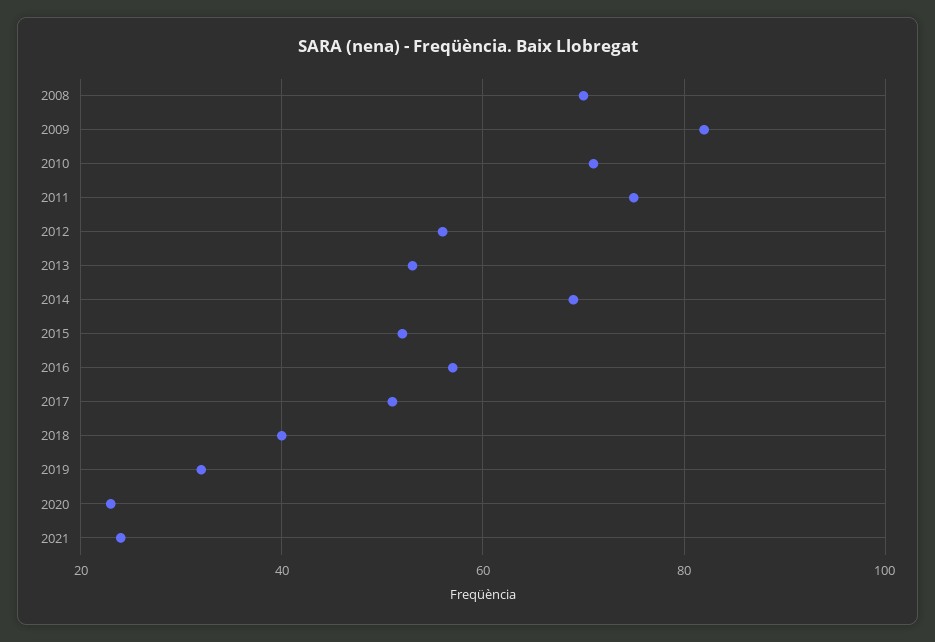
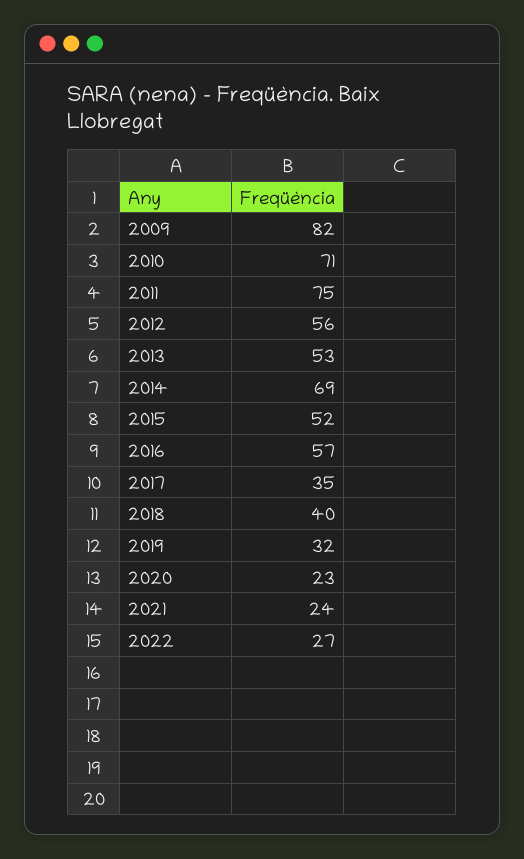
2008: 70 -> none
2017: 50 -> 35
2022: none -> 27

